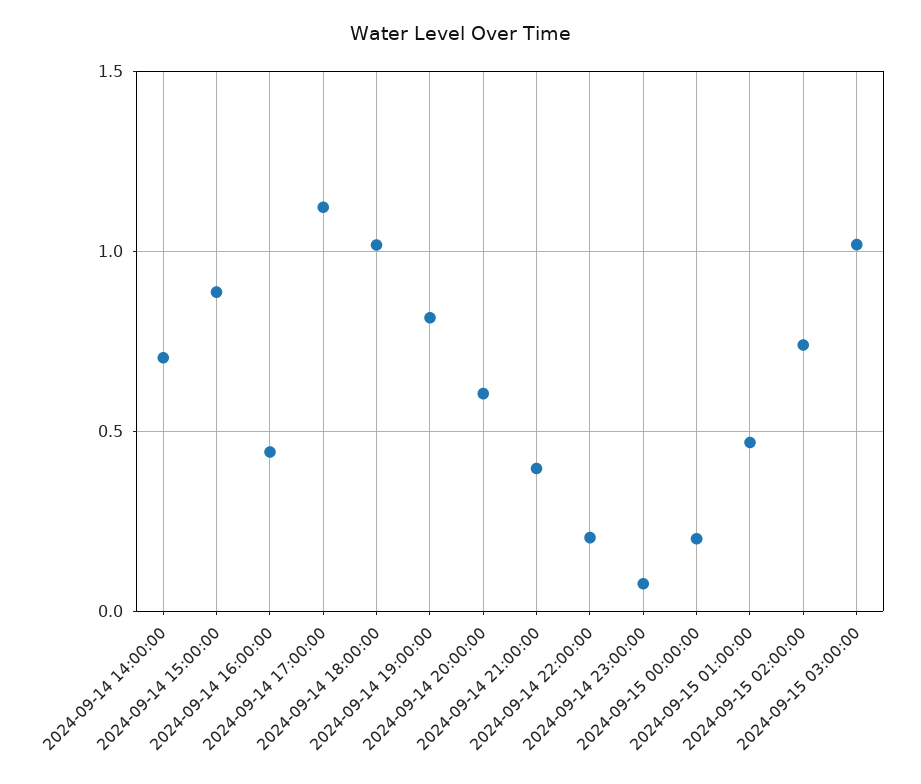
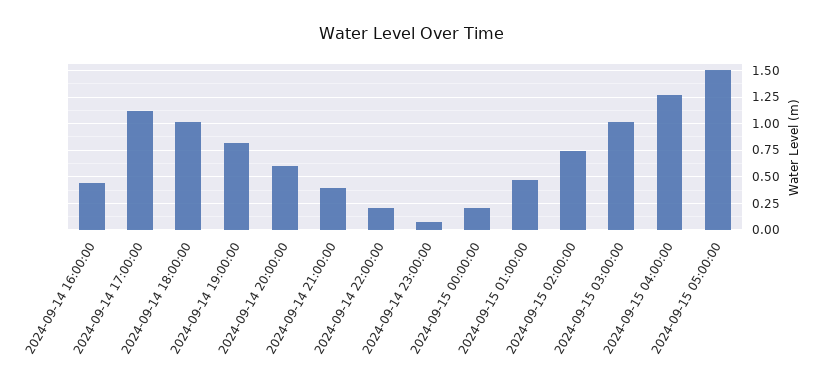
2024-09-14 14:00:00: 0.7 -> none
2024-09-14 15:00:00: 0.9 -> none
2024-09-15 04:00:00: none -> 1.25
2024-09-15 05:00:00: none -> 1.5

